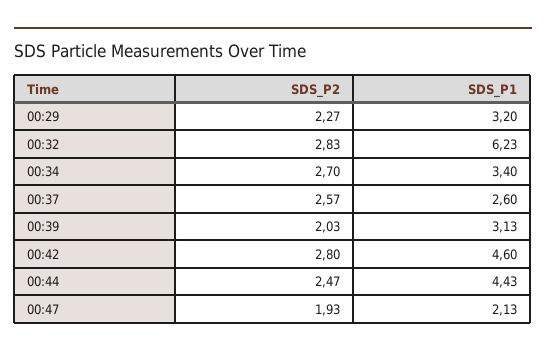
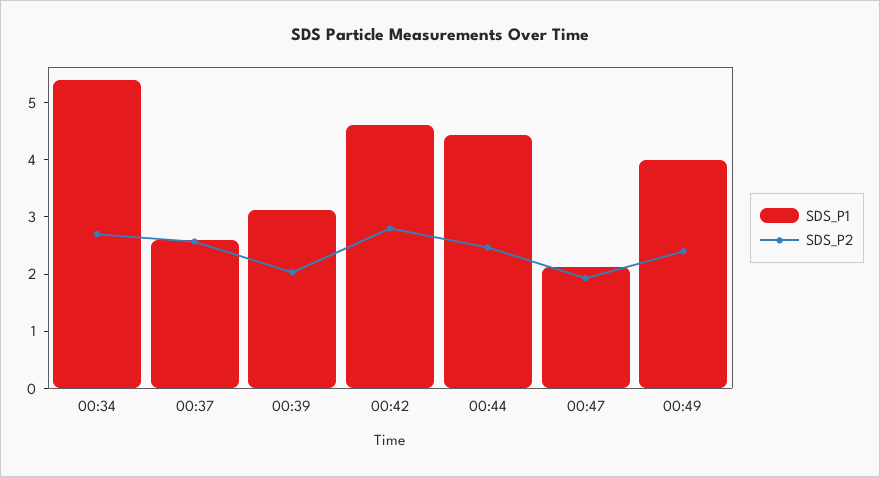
SDS_P2, 00:29: 2.27 -> none
SDS_P1, 00:29: 3.2 -> none
SDS_P2, 00:32: 2.83 -> none
SDS_P1, 00:32: 6.23 -> none
SDS_P1, 00:34: 3.4 -> 5.4
SDS_P1, 00:49: none -> 4
SDS_P2, 00:49: none -> 2.4

